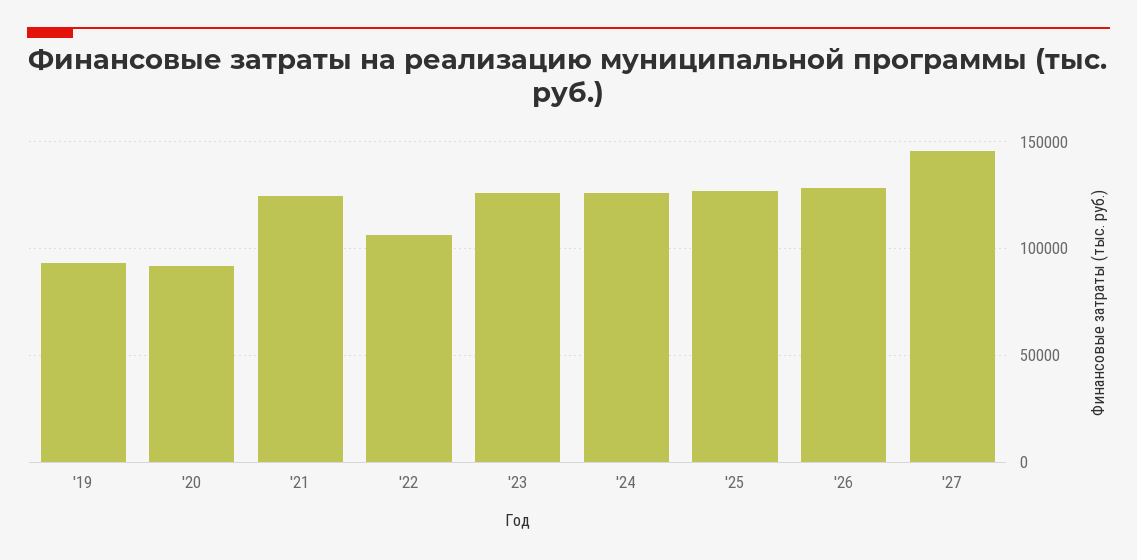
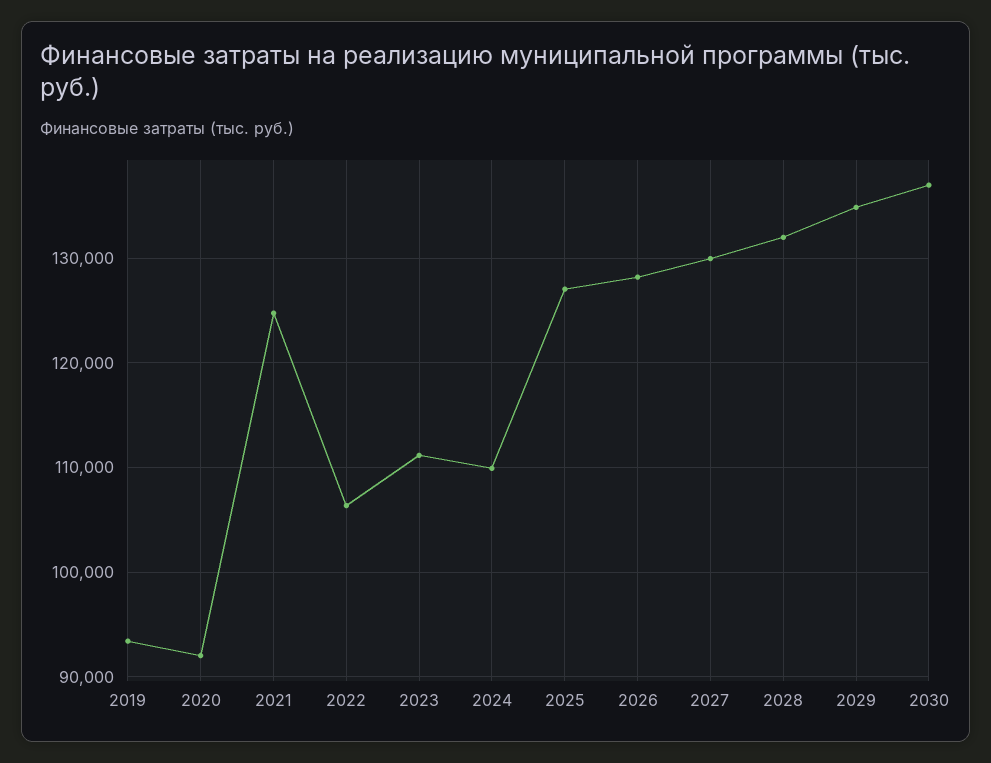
'23: 125000 -> 111000
'24: 125000 -> 110000
'27: 145000 -> 130000
2028: none -> 132000
2029: none -> 135000
2030: none -> 137000

